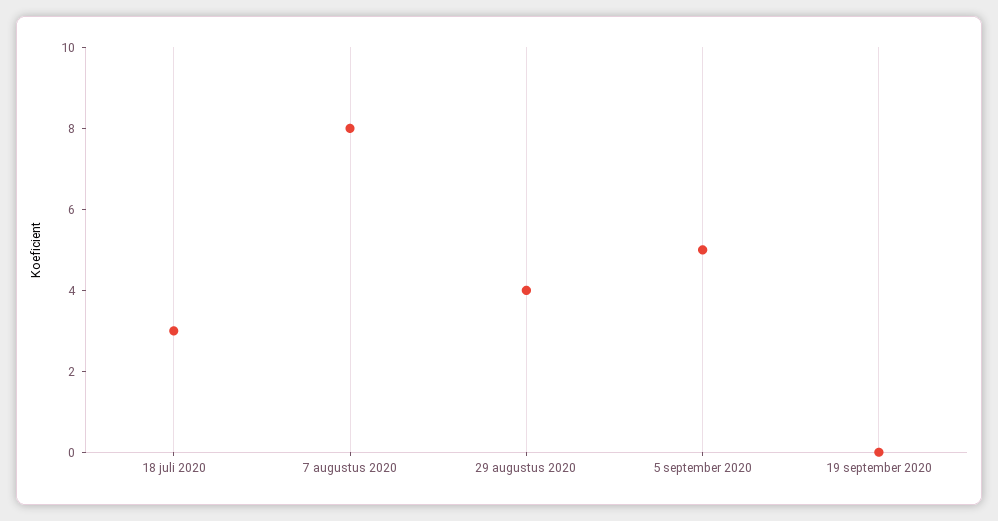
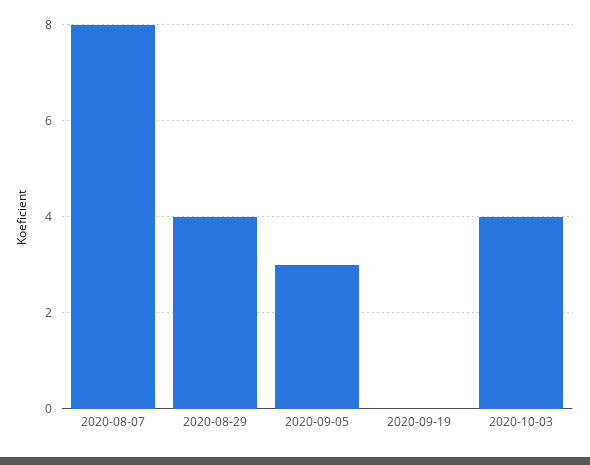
18 juli 2020: 3 -> none
5 september 2020: 5 -> 3
2020-10-03: none -> 4

